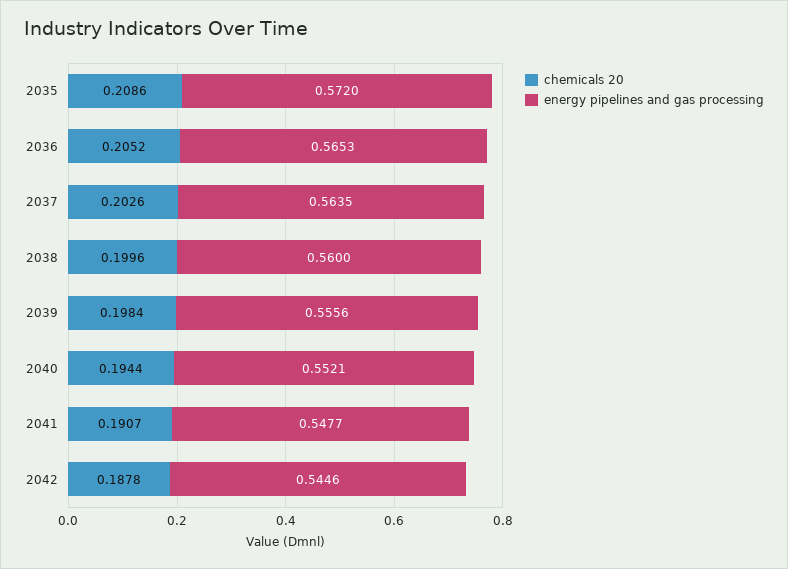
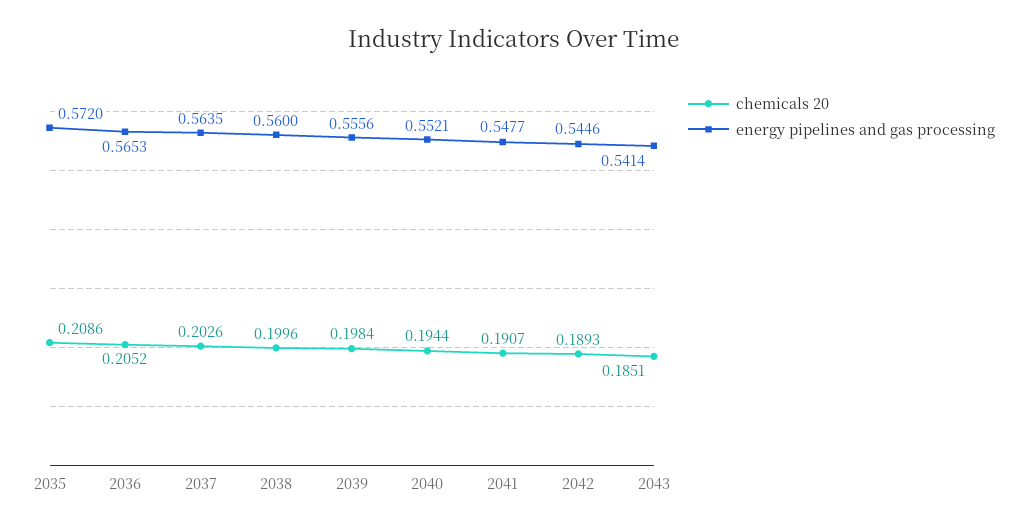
chemicals 20, 2042: 0.1878 -> 0.1893
chemicals 20, 2043: none -> 0.1851
energy pipelines and gas processing, 2043: none -> 0.5414

